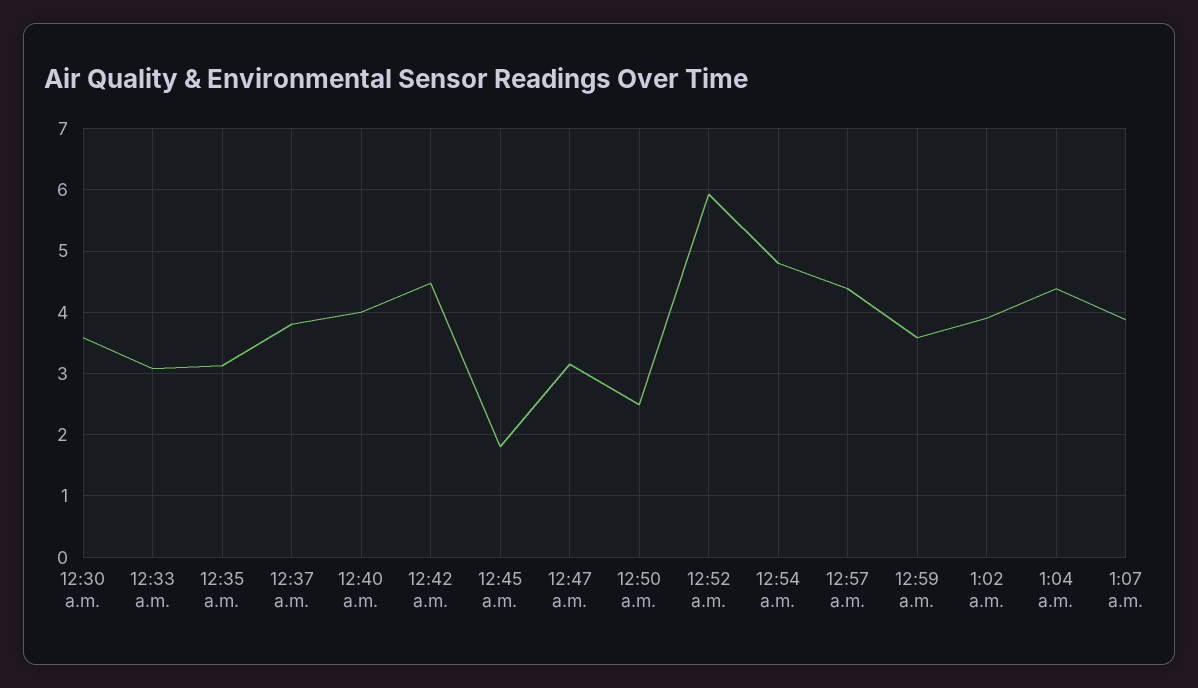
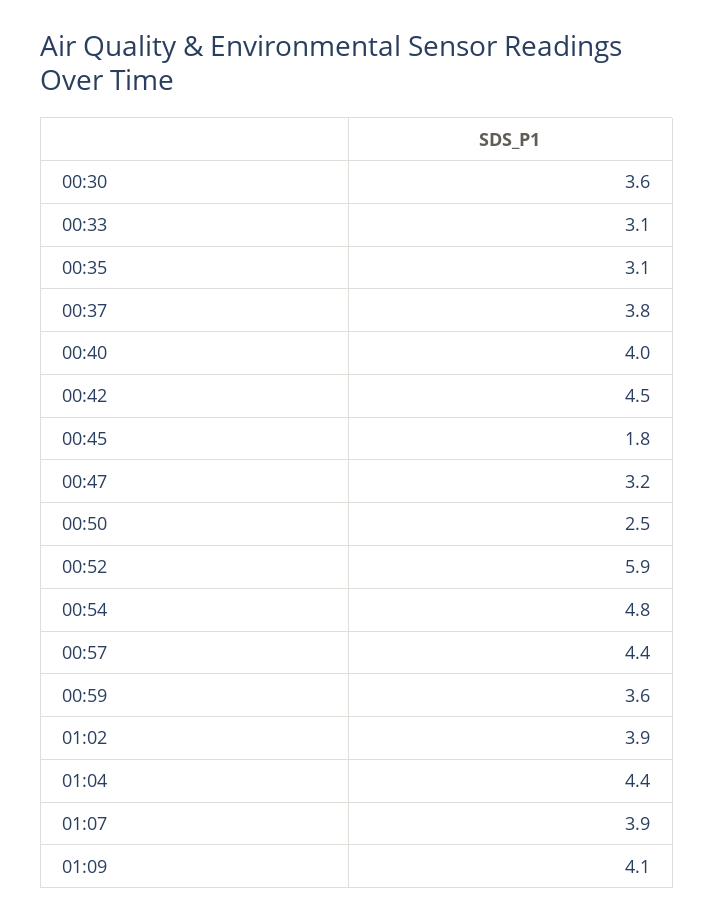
01:09: none -> 4.1

